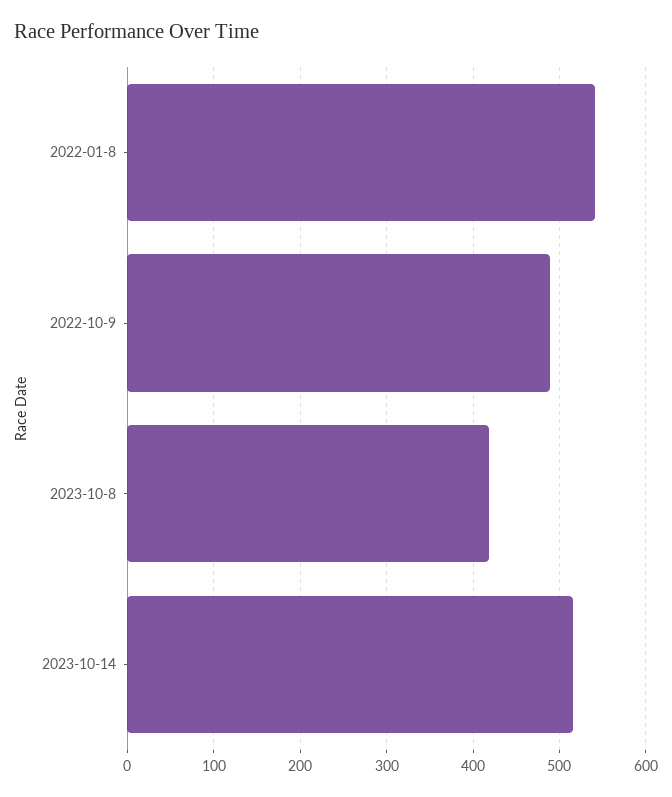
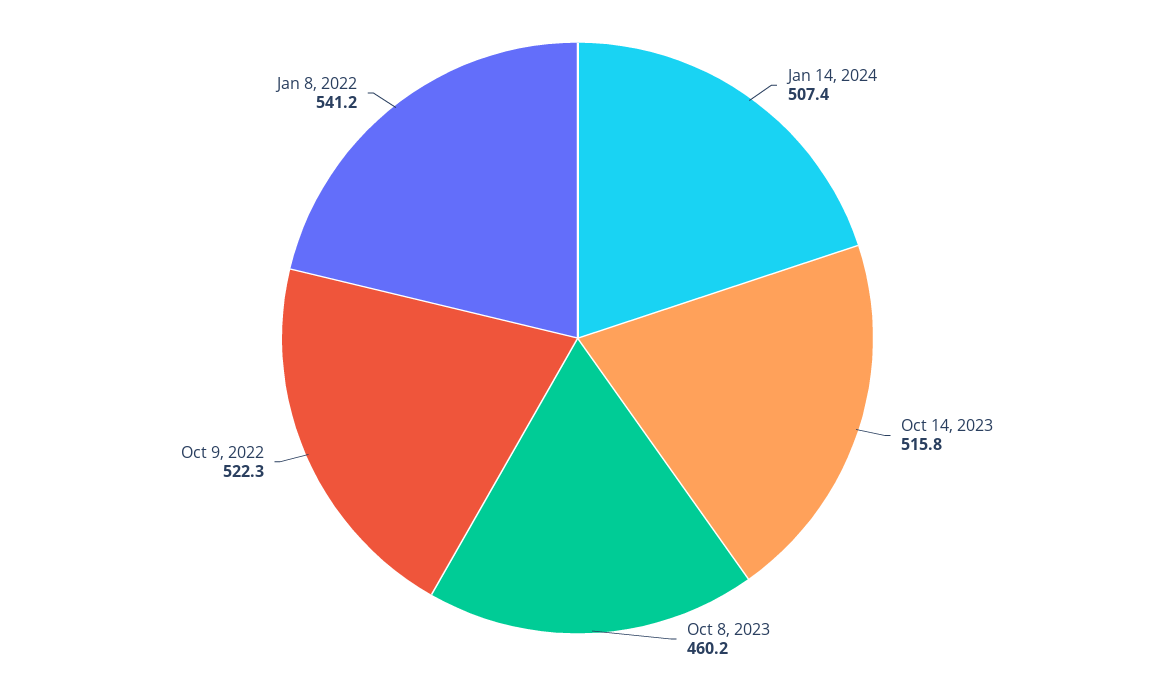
2022-10-9: 490 -> 522.3
2023-10-8: 420 -> 460.2
Jan 14, 2024: none -> 507.4

